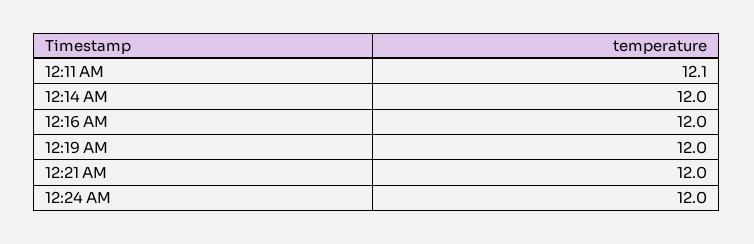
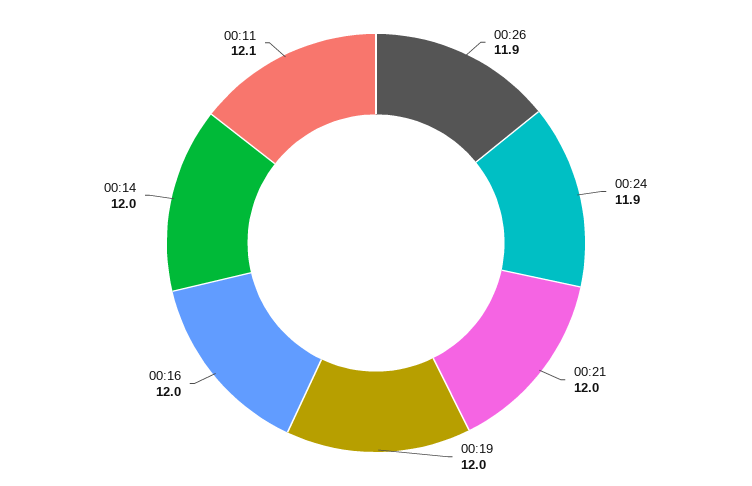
12:24 AM: 12 -> 11.9
00:26: none -> 11.9

